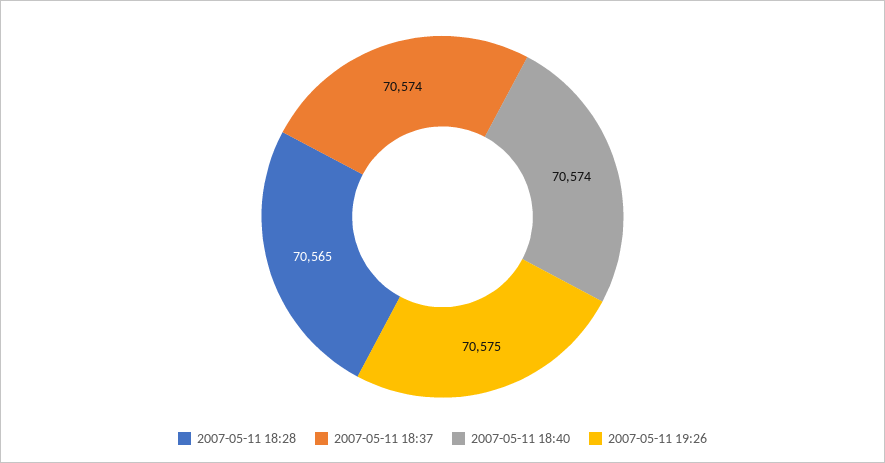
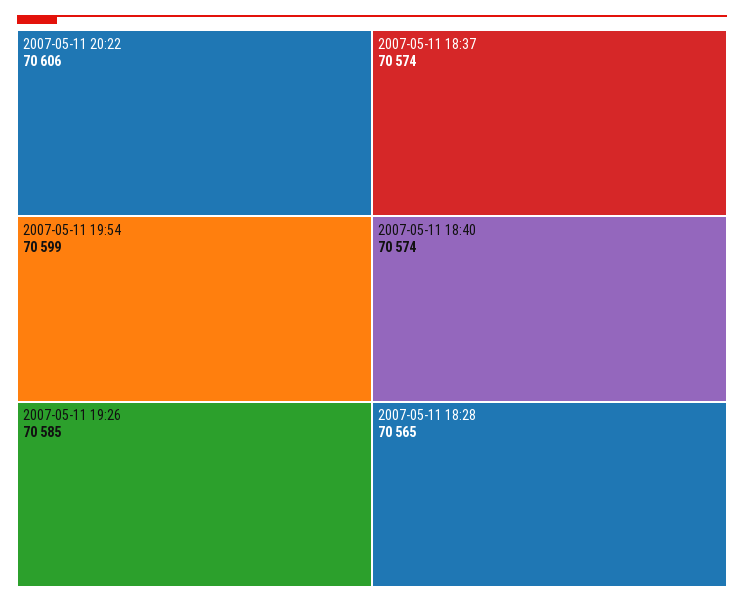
2007-05-11 19:26: 70575 -> 70585
2007-05-11 20:22: none -> 70606
2007-05-11 19:54: none -> 70599

